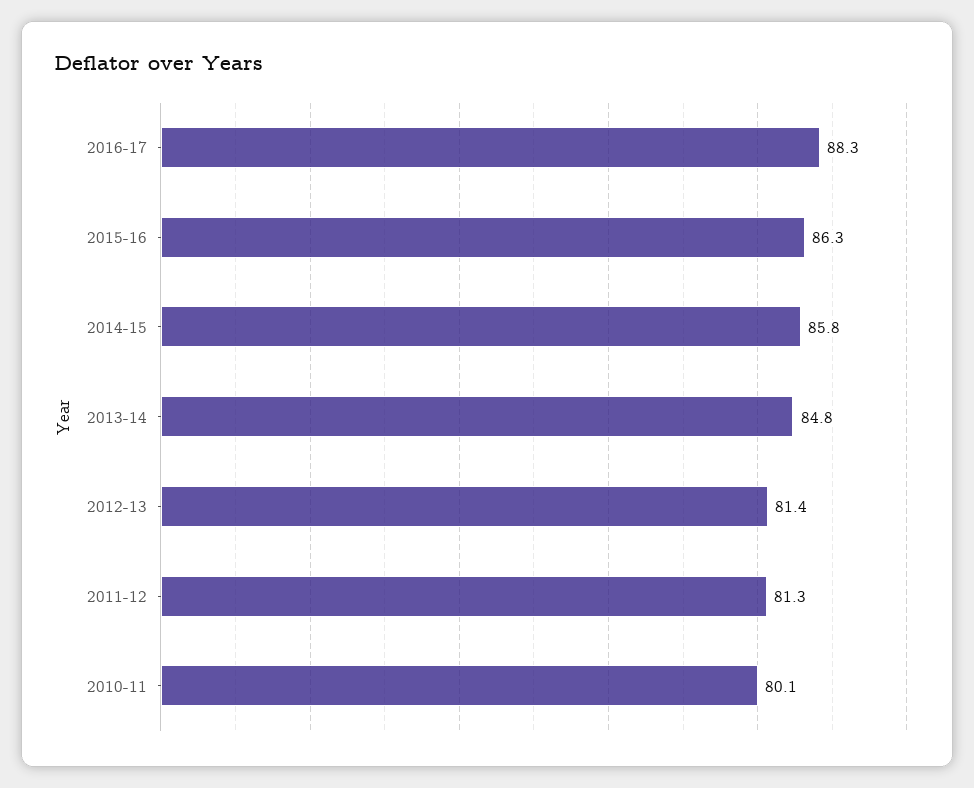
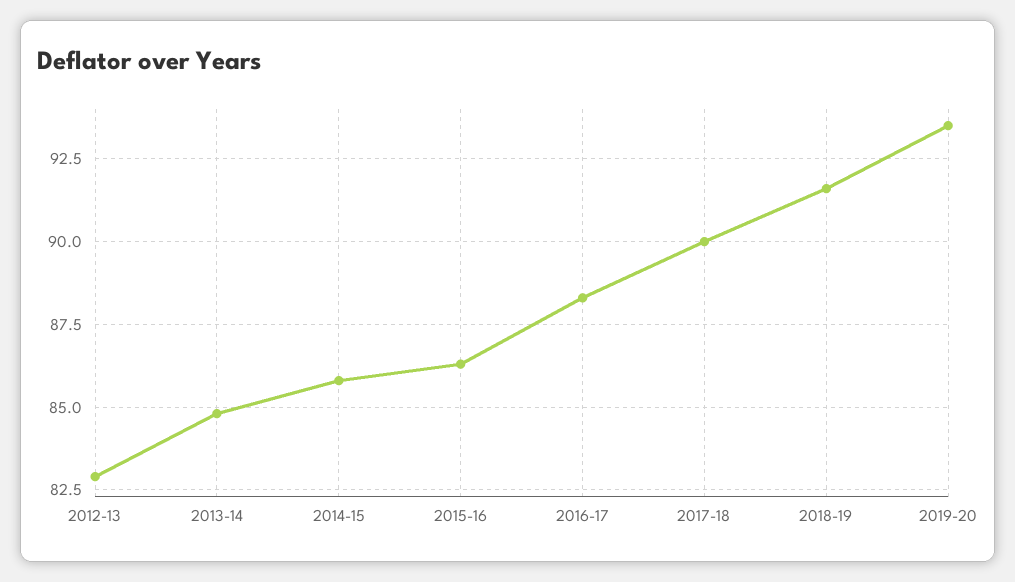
2012-13: 81.4 -> 83
2011-12: 81.3 -> none
2010-11: 80.1 -> none
2017-18: none -> 90
2018-19: none -> 91.5
2019-20: none -> 93.5

